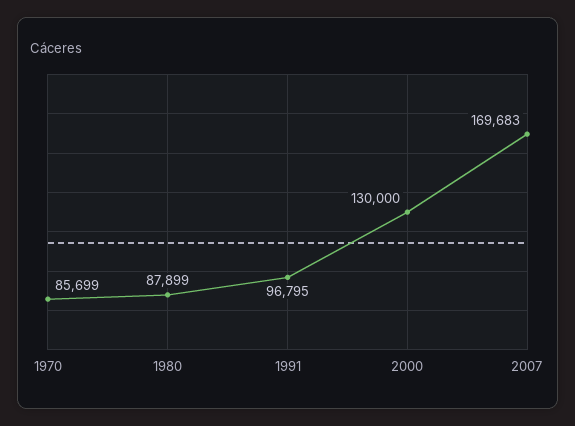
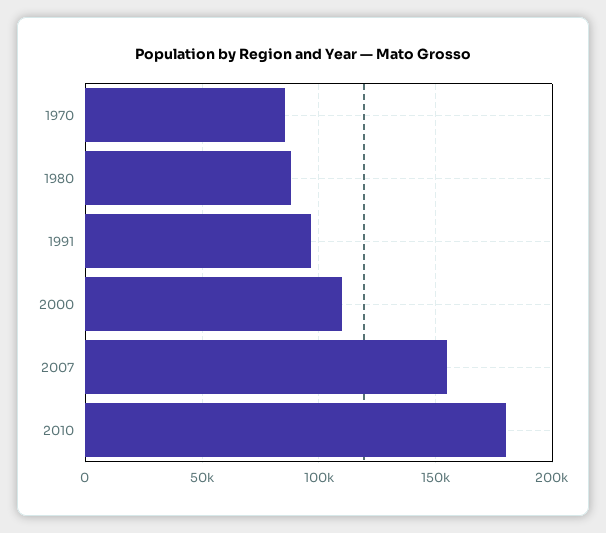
2000: 130000 -> 110000
2007: 169683 -> 155000
2010: none -> 180000

